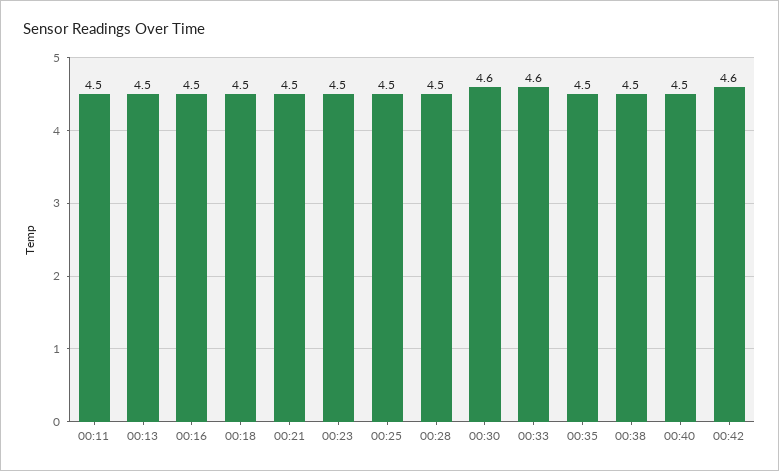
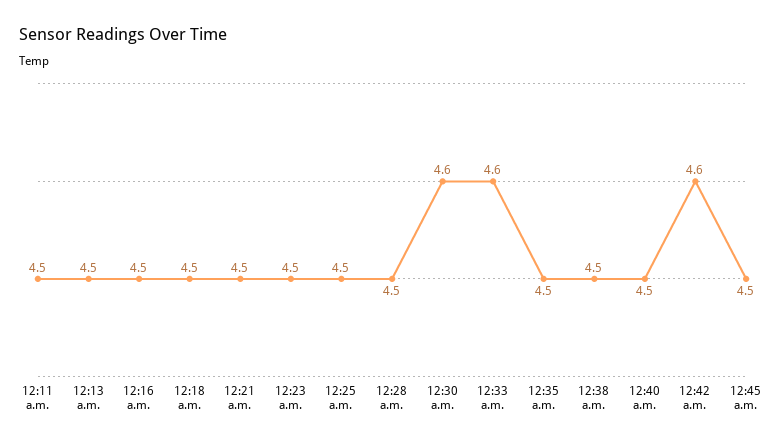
12:45 a.m.: none -> 4.5

